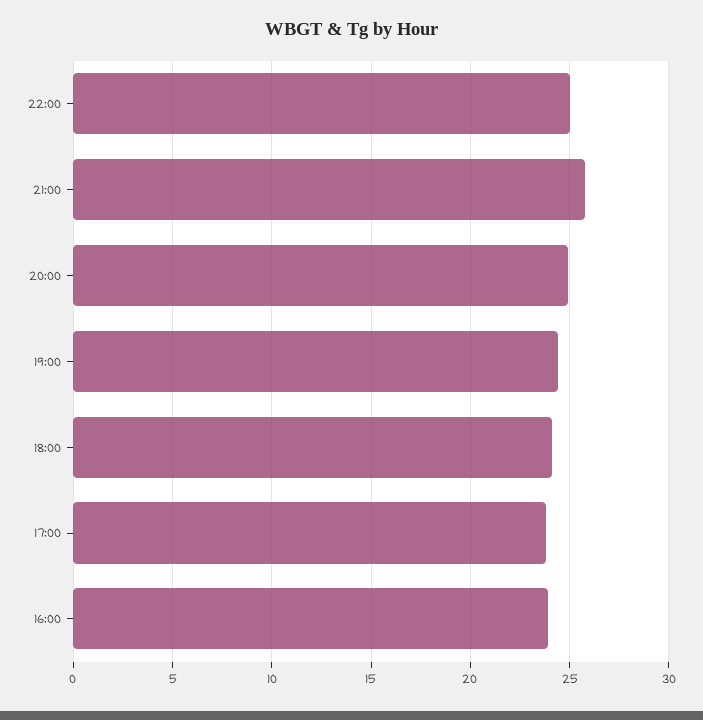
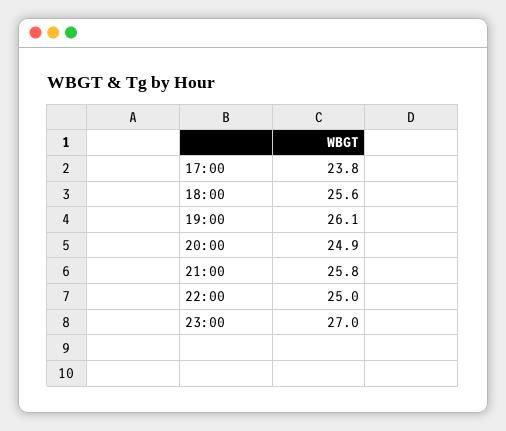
19:00: 24.5 -> 26.1
18:00: 24 -> 25.6
16:00: 24 -> none
23:00: none -> 27

